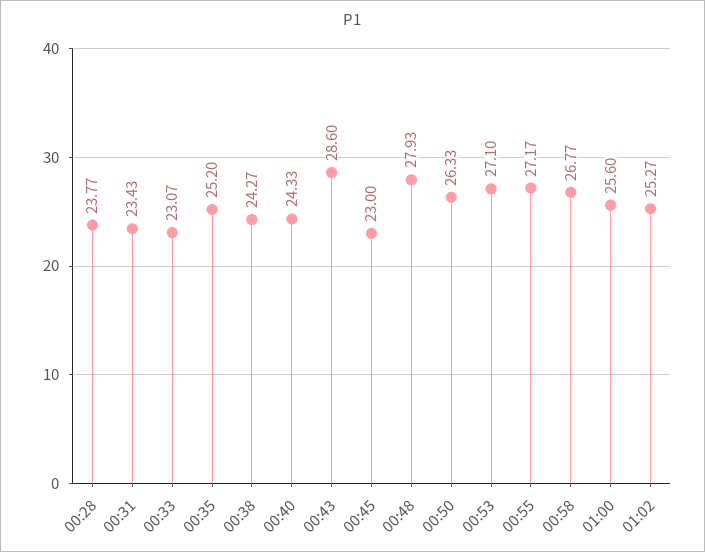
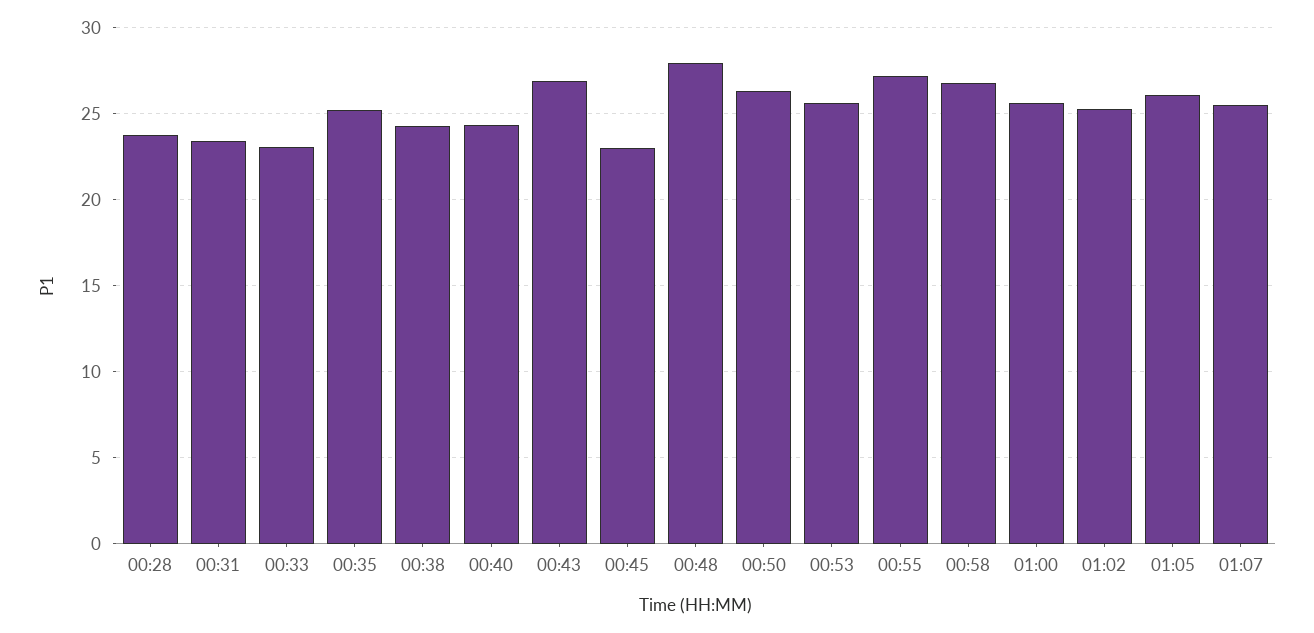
00:43: 28.6 -> 27
00:53: 27.1 -> 25.5
01:05: none -> 26
01:07: none -> 25.5

